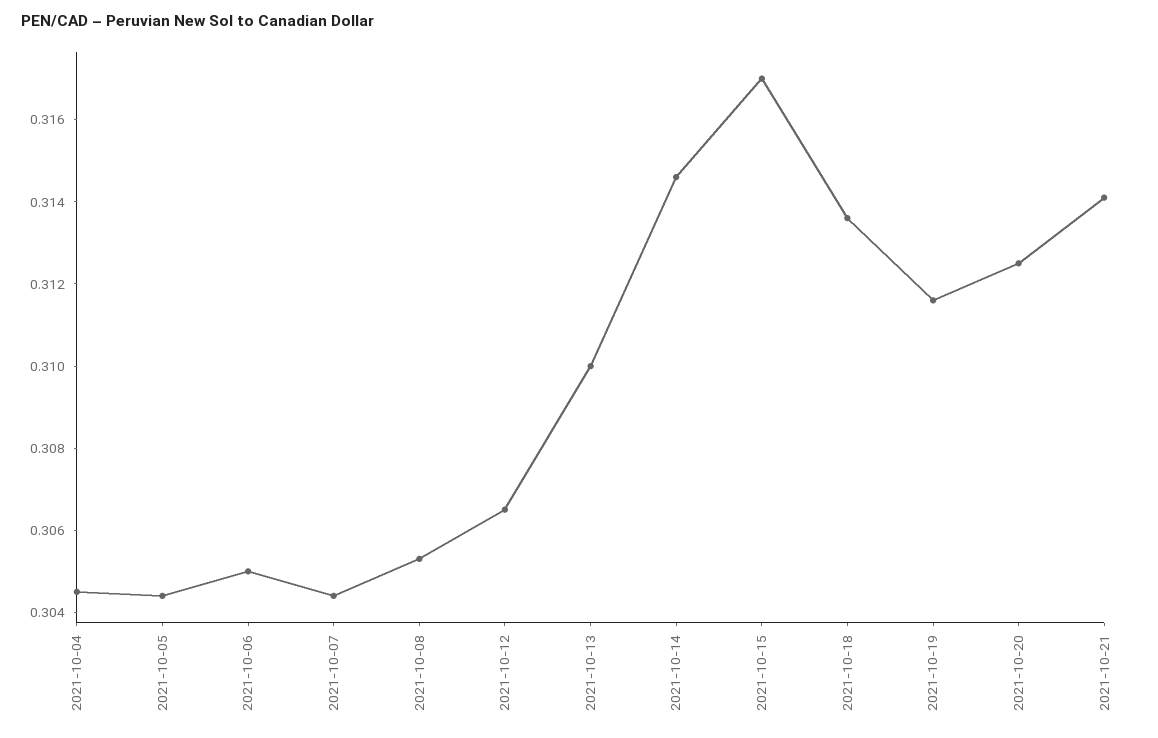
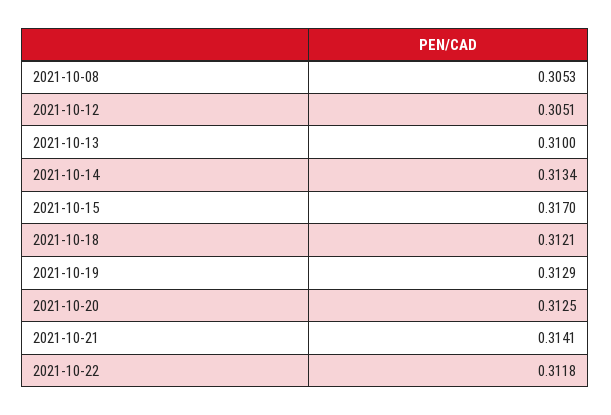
2021-10-04: 0.3045 -> none
2021-10-05: 0.3045 -> none
2021-10-06: 0.305 -> none
2021-10-07: 0.3045 -> none
2021-10-12: 0.3065 -> 0.3051
2021-10-14: 0.3145 -> 0.3134
2021-10-18: 0.3135 -> 0.3121
2021-10-19: 0.3115 -> 0.3129
2021-10-22: none -> 0.3118

